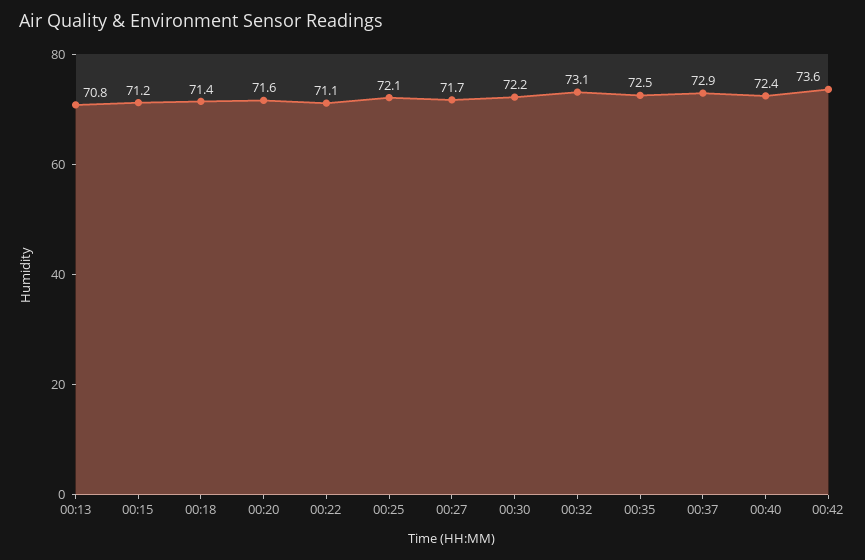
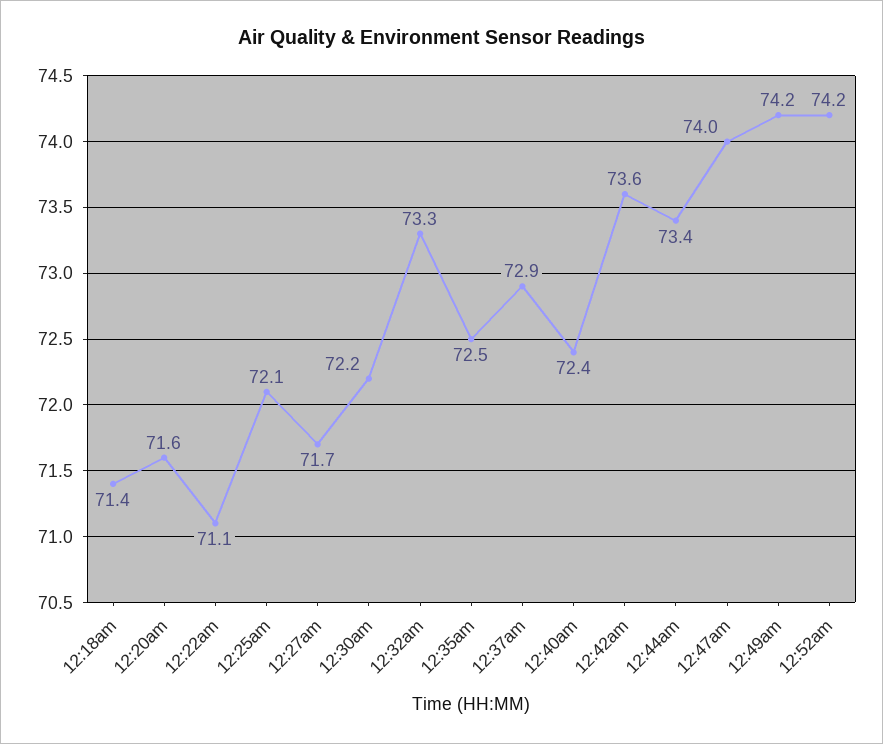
00:13: 70.8 -> none
00:15: 71.2 -> none
00:32: 73.1 -> 73.3
12:44am: none -> 73.4
12:47am: none -> 74
12:49am: none -> 74.2
12:52am: none -> 74.2

